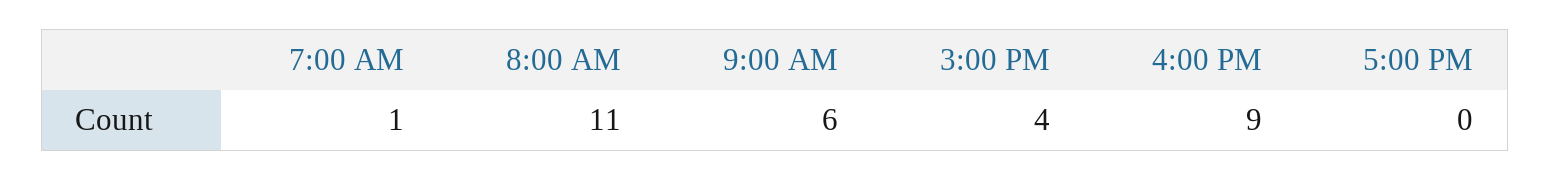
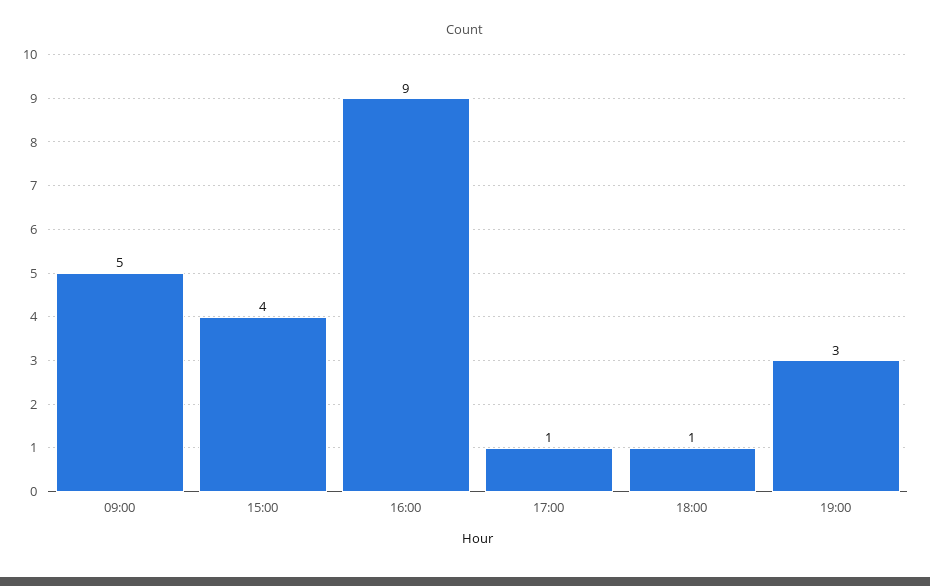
7:00 AM: 1 -> none
8:00 AM: 11 -> none
9:00 AM: 6 -> 5
5:00 PM: 0 -> 1
18:00: none -> 1
19:00: none -> 3

